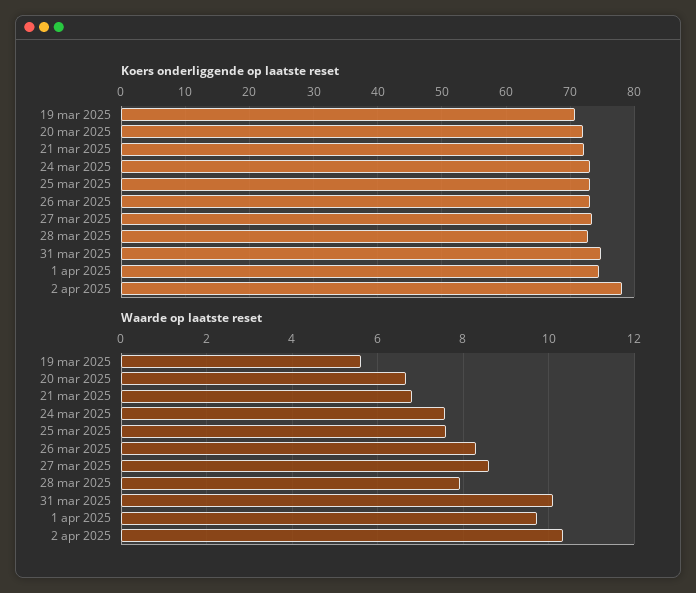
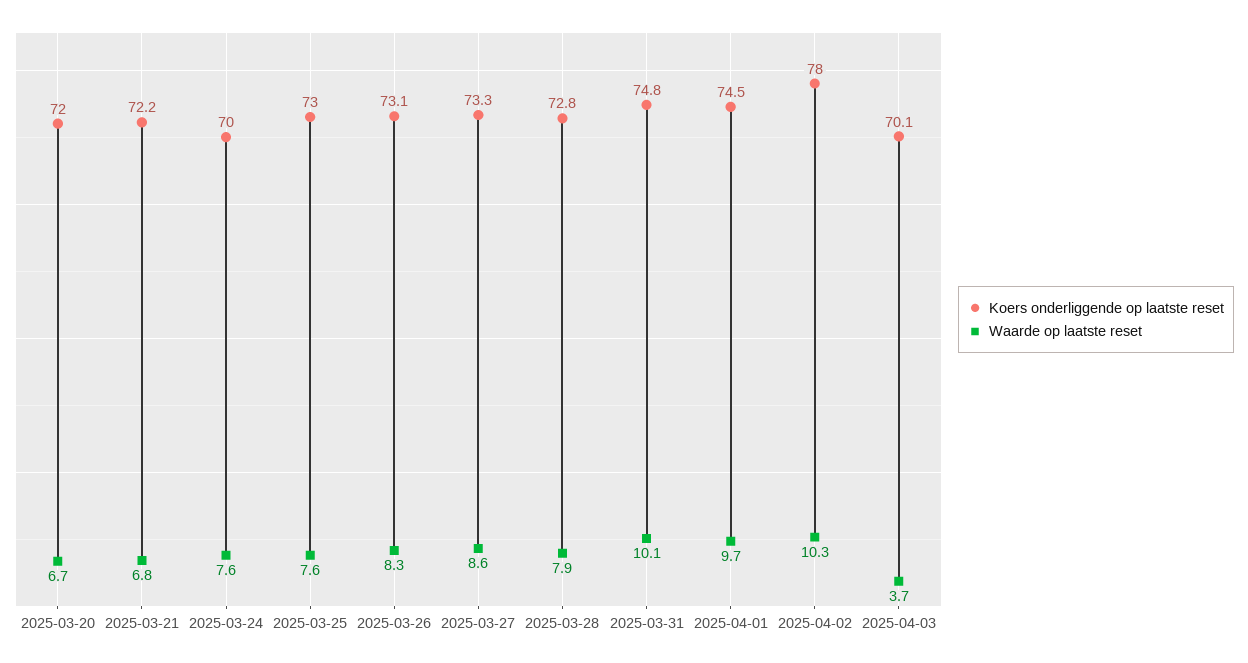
Koers onderliggende op laatste reset, 19 mar 2025: 71 -> none
Koers onderliggende op laatste reset, 24 mar 2025: 73 -> 70
Waarde op laatste reset, 19 mar 2025: 5.6 -> none
Koers onderliggende op laatste reset, 2025-04-03: none -> 70.1
Waarde op laatste reset, 2025-04-03: none -> 3.7

